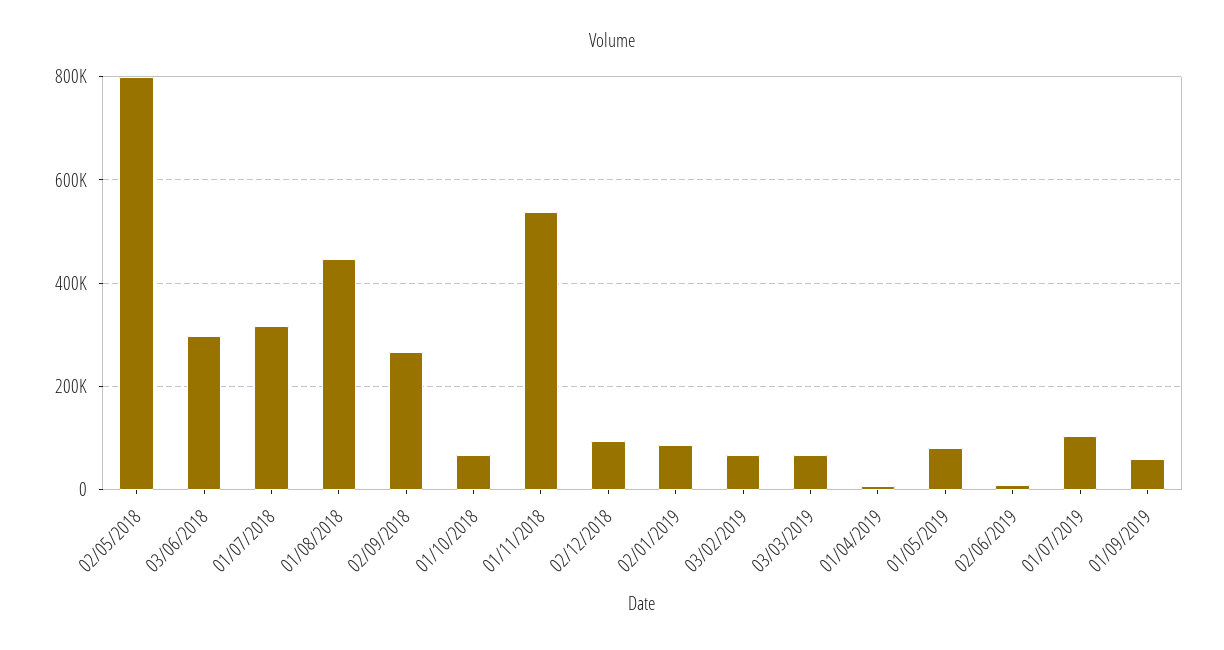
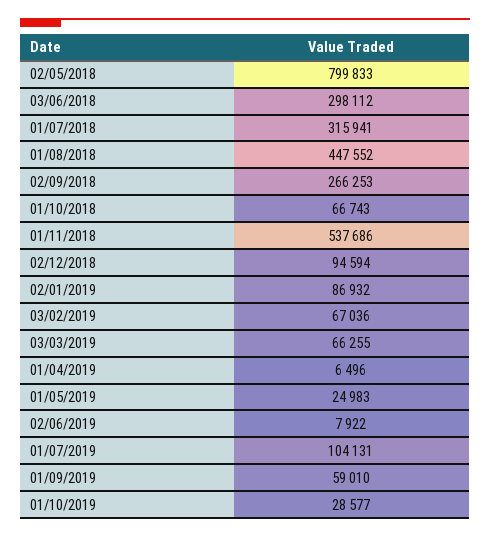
01/05/2019: 80000 -> 24983
01/10/2019: none -> 28577

